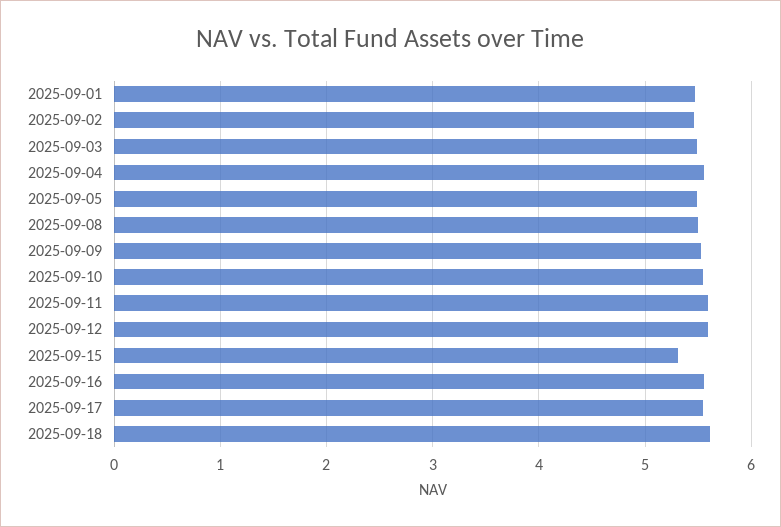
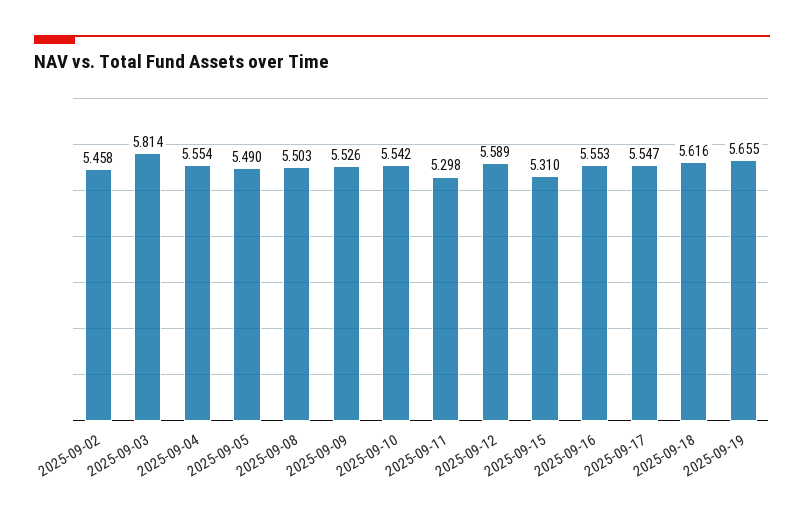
2025-09-01: 5.5 -> none
2025-09-03: 5.5 -> 5.814
2025-09-11: 5.6 -> 5.298
2025-09-19: none -> 5.655

